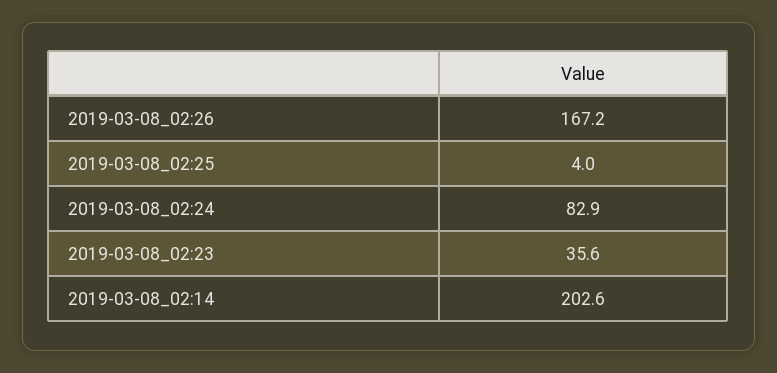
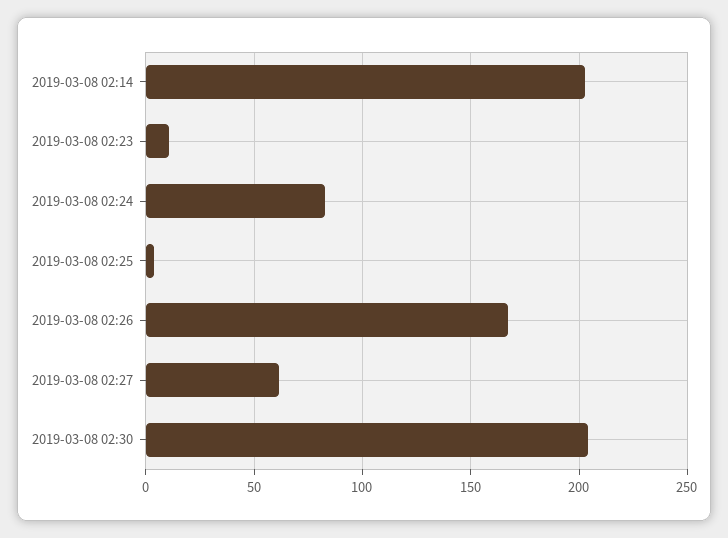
2019-03-08_02:23: 35.6 -> 10
2019-03-08 02:27: none -> 60
2019-03-08 02:30: none -> 205

